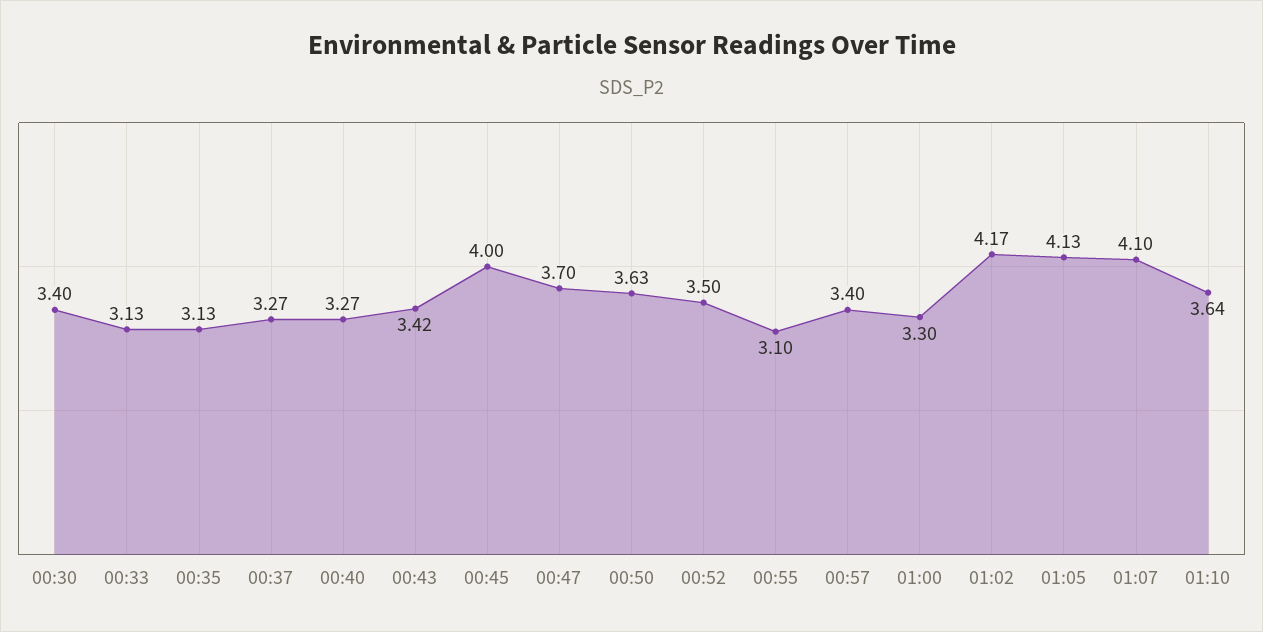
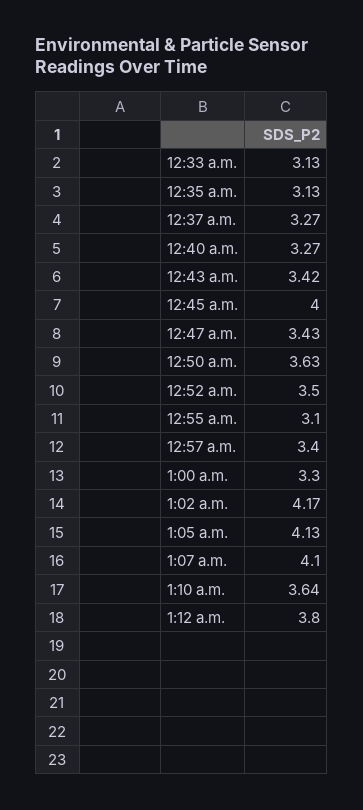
00:30: 3.4 -> none
00:47: 3.7 -> 3.43
1:12 a.m.: none -> 3.8

